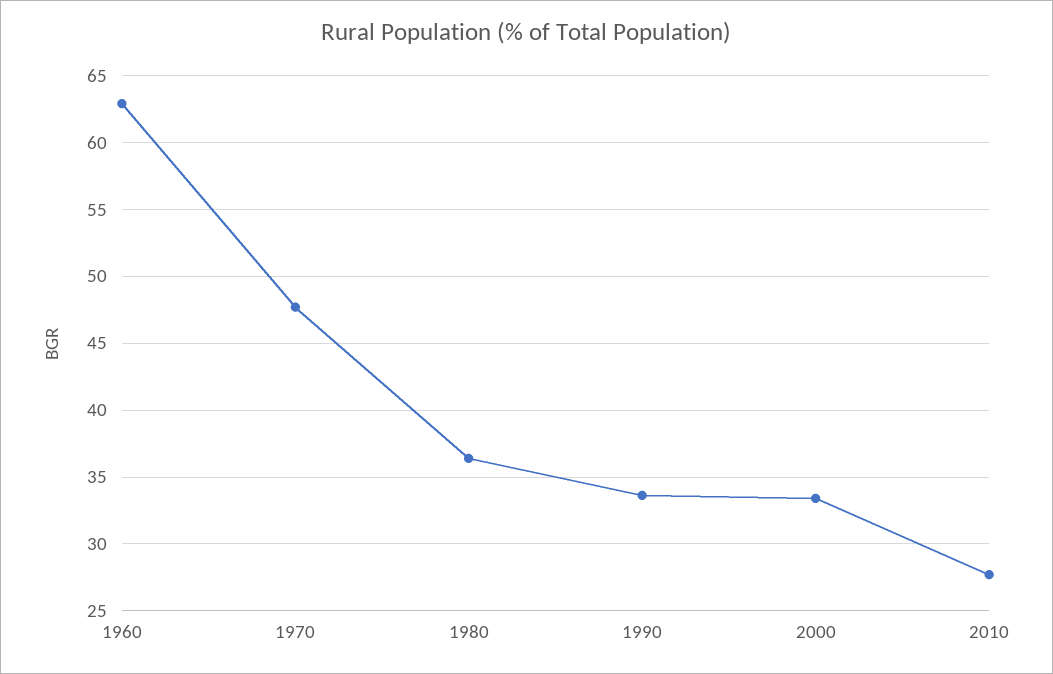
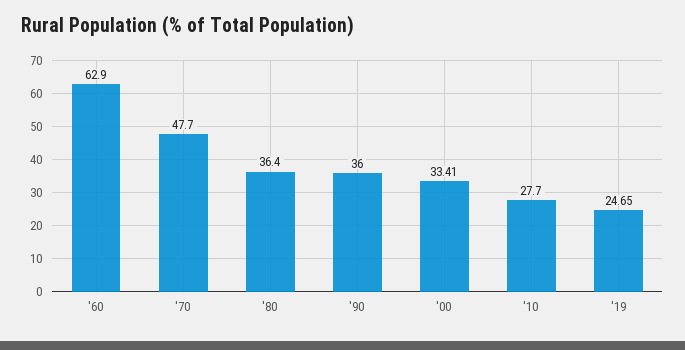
1990: 33.5 -> 36
'19: none -> 24.65

